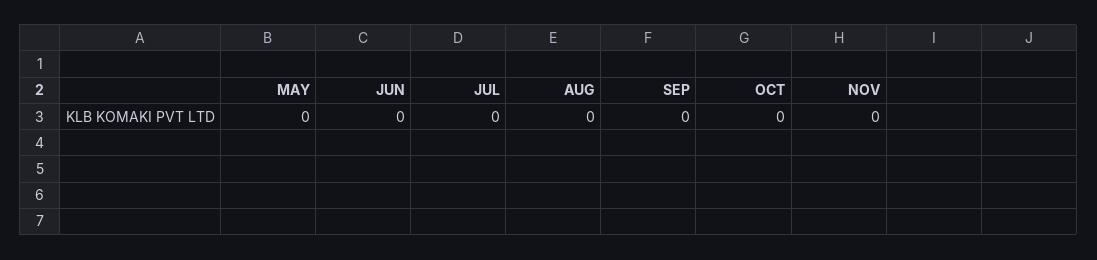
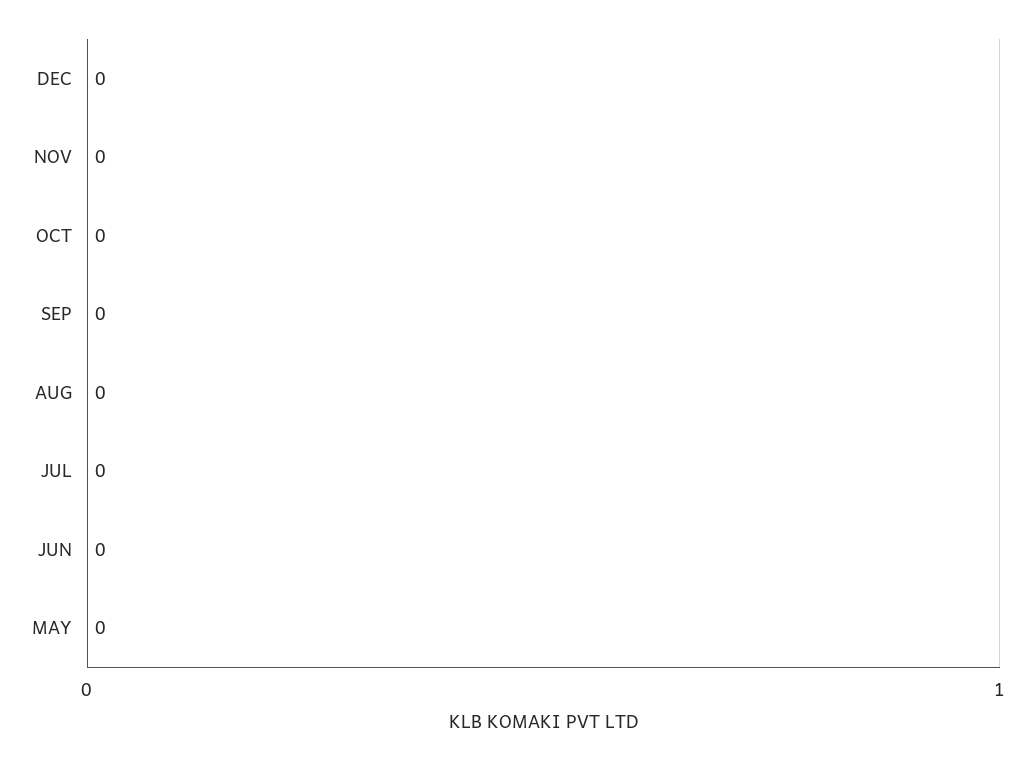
DEC: none -> 0

